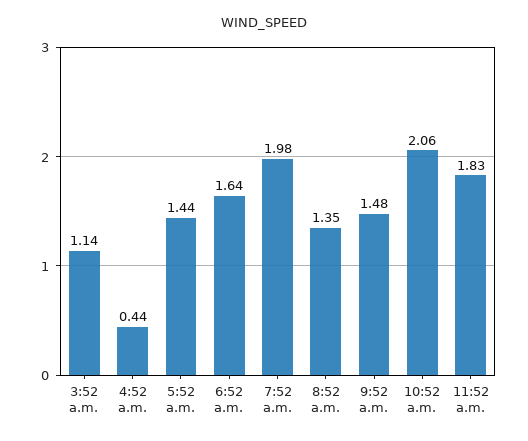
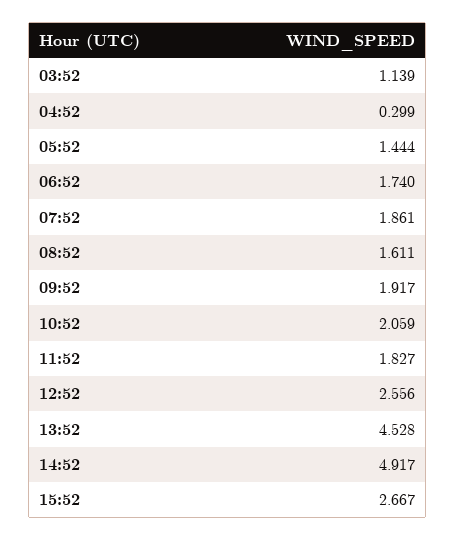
4:52 a.m.: 0.44 -> 0.299
6:52 a.m.: 1.64 -> 1.74
7:52 a.m.: 1.98 -> 1.861
8:52 a.m.: 1.35 -> 1.611
9:52 a.m.: 1.48 -> 1.917
12:52: none -> 2.556
13:52: none -> 4.528
14:52: none -> 4.917
15:52: none -> 2.667

